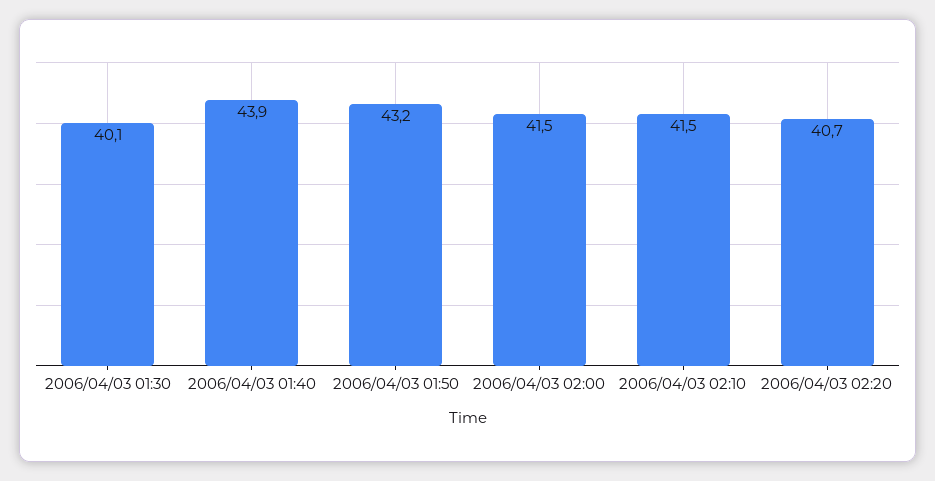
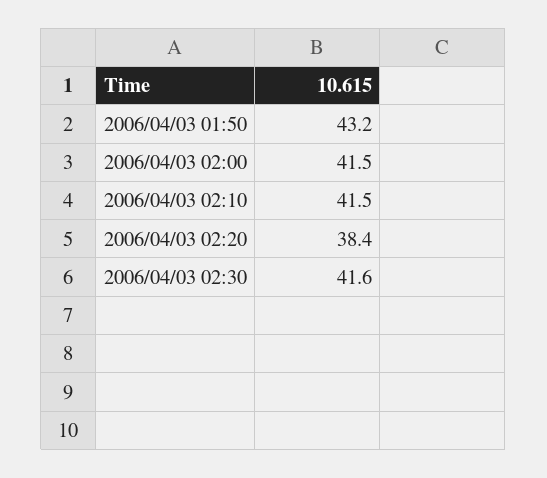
2006/04/03 01:30: 40.1 -> none
2006/04/03 01:40: 43.9 -> none
2006/04/03 02:20: 40.7 -> 38.4
2006/04/03 02:30: none -> 41.6

